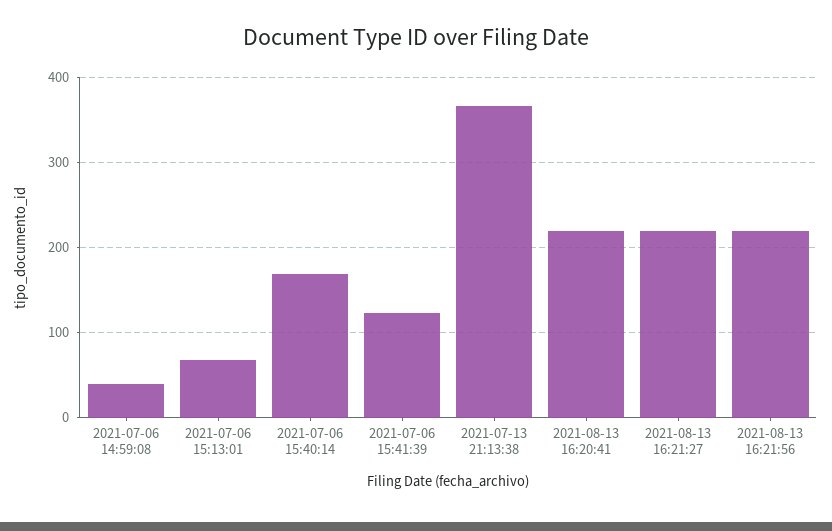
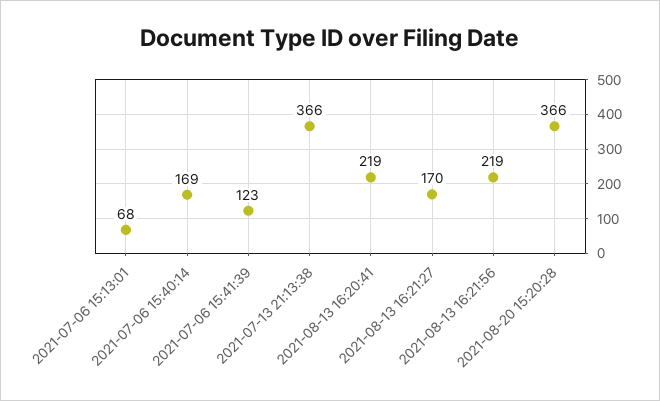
2021-07-06 14:59:08: 40 -> none
2021-08-13 16:21:27: 220 -> 170
2021-08-20 15:20:28: none -> 366

